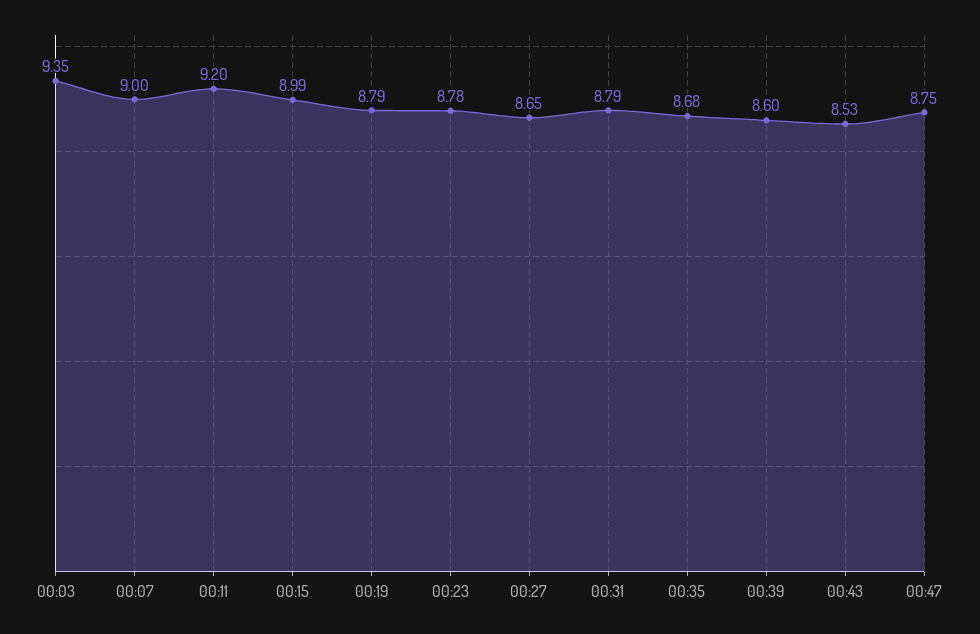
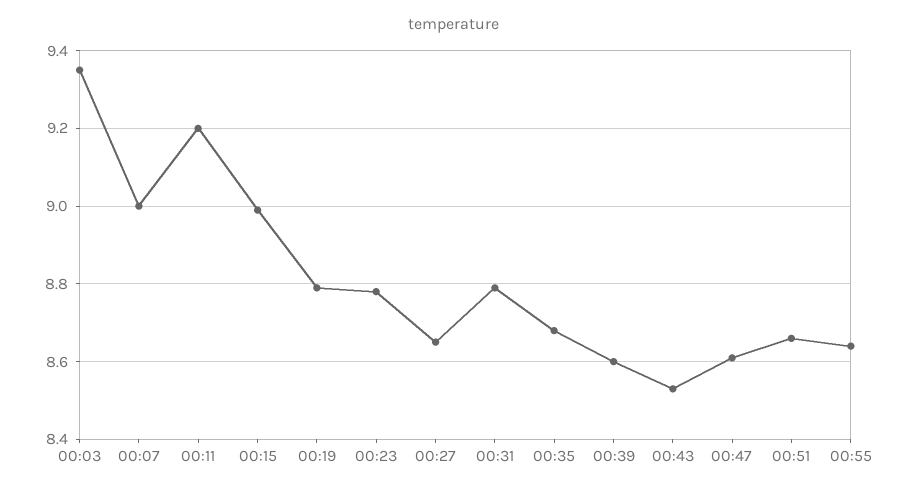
00:47: 8.75 -> 8.6
00:51: none -> 8.65
00:55: none -> 8.65

